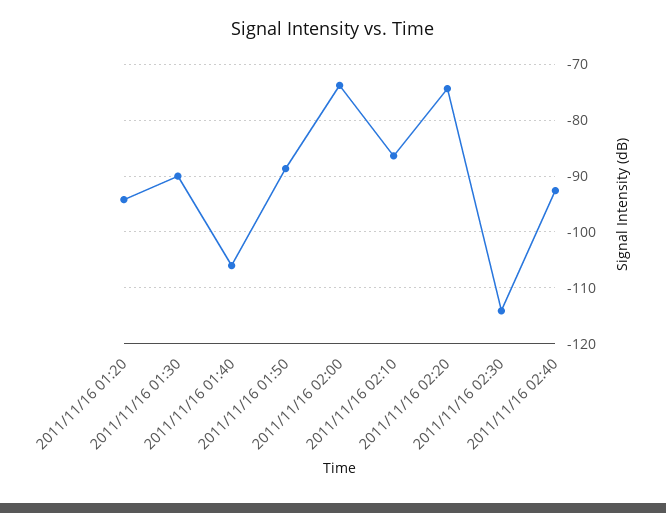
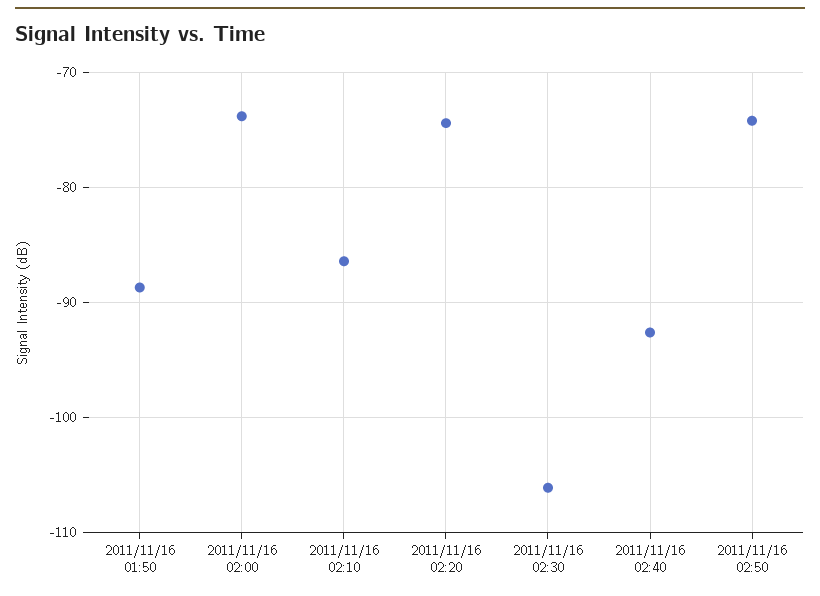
2011/11/16 01:20: -94 -> none
2011/11/16 01:30: -90 -> none
2011/11/16 01:40: -106 -> none
2011/11/16 02:30: -114 -> -106
2011/11/16 02:50: none -> -74

